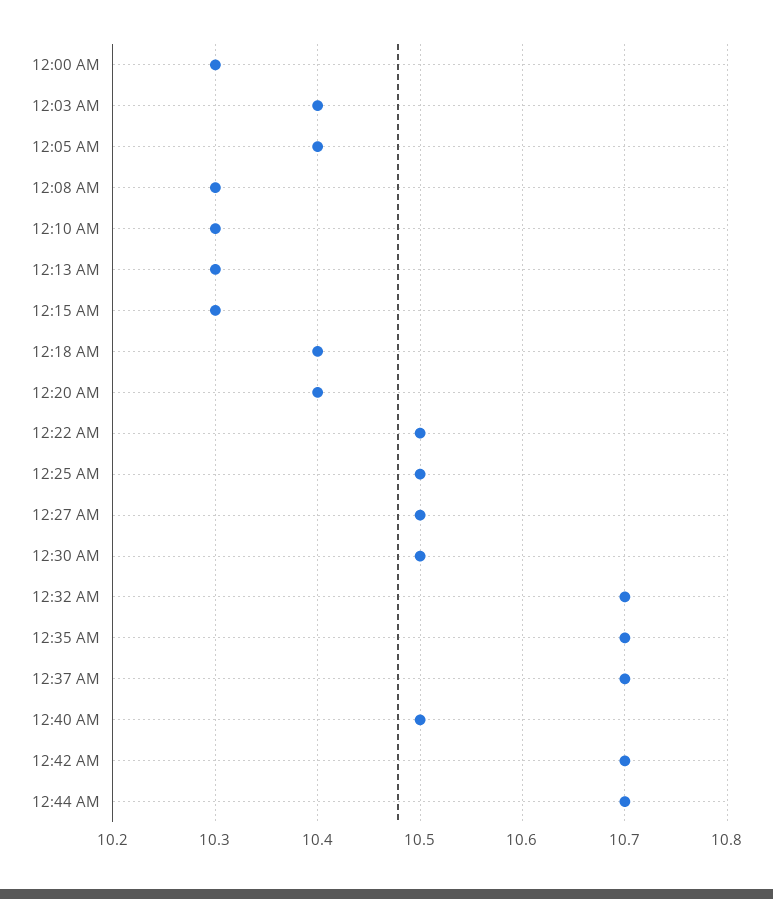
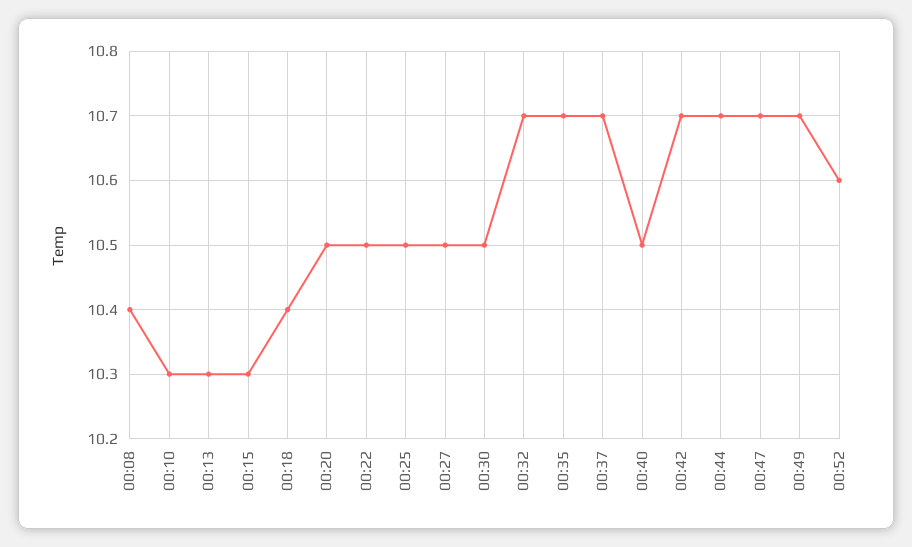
12:00 AM: 10.3 -> none
12:03 AM: 10.4 -> none
12:05 AM: 10.4 -> none
12:08 AM: 10.3 -> 10.4
12:20 AM: 10.4 -> 10.5
00:47: none -> 10.7
00:49: none -> 10.7
00:52: none -> 10.6

